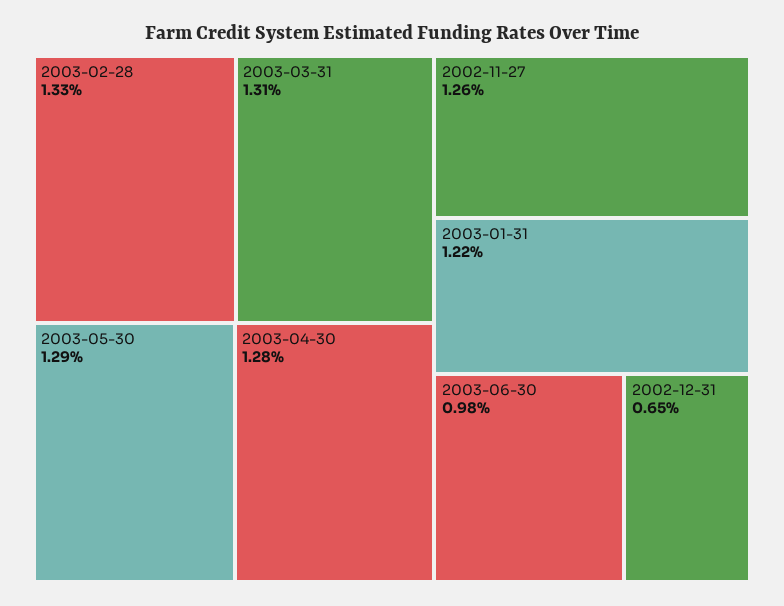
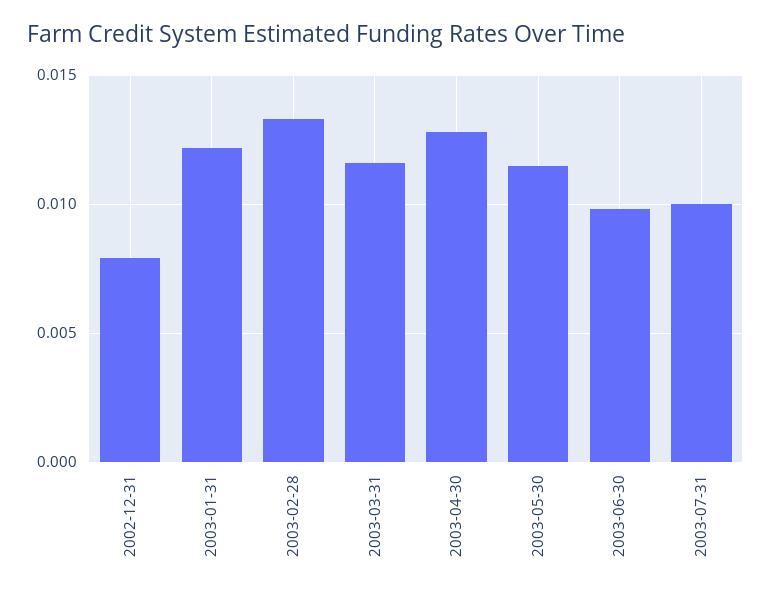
2003-03-31: 0.0131 -> 0.0115
2003-05-30: 0.0129 -> 0.0115
2002-11-27: 0.0126 -> none
2002-12-31: 0.0065 -> 0.008
2003-07-31: none -> 0.01

